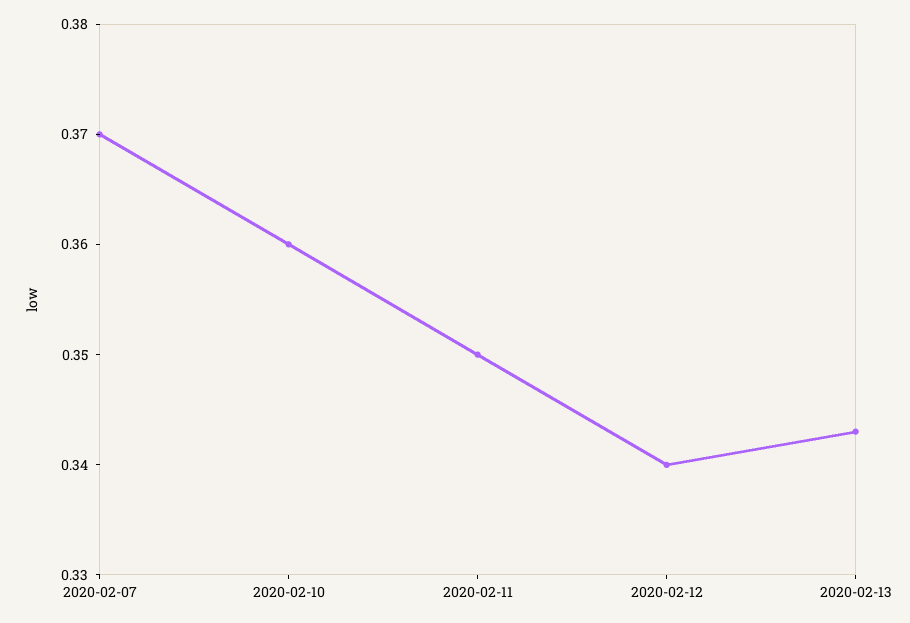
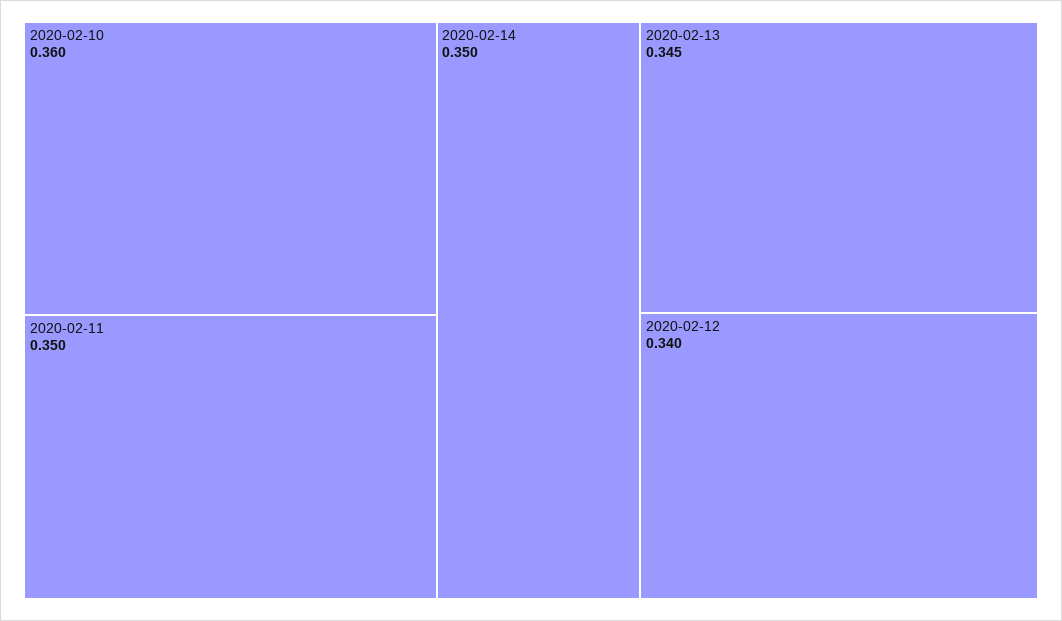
2020-02-07: 0.37 -> none
2020-02-13: 0.343 -> 0.345
2020-02-14: none -> 0.35

